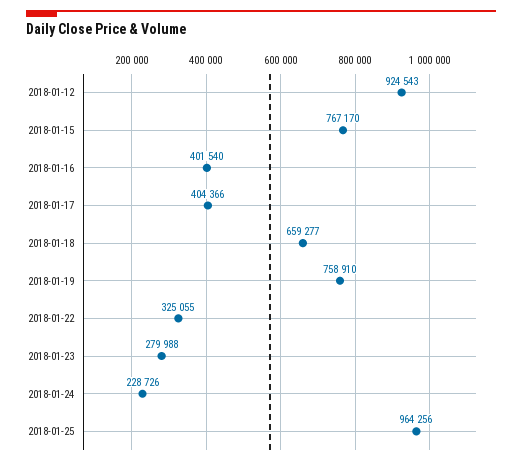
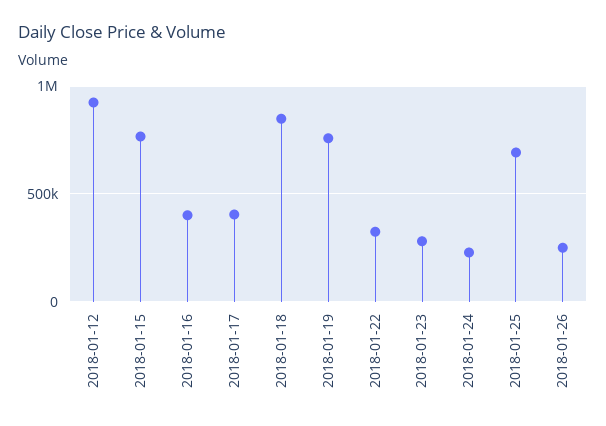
2018-01-18: 659277 -> 850000
2018-01-25: 964256 -> 700000
2018-01-26: none -> 250000

